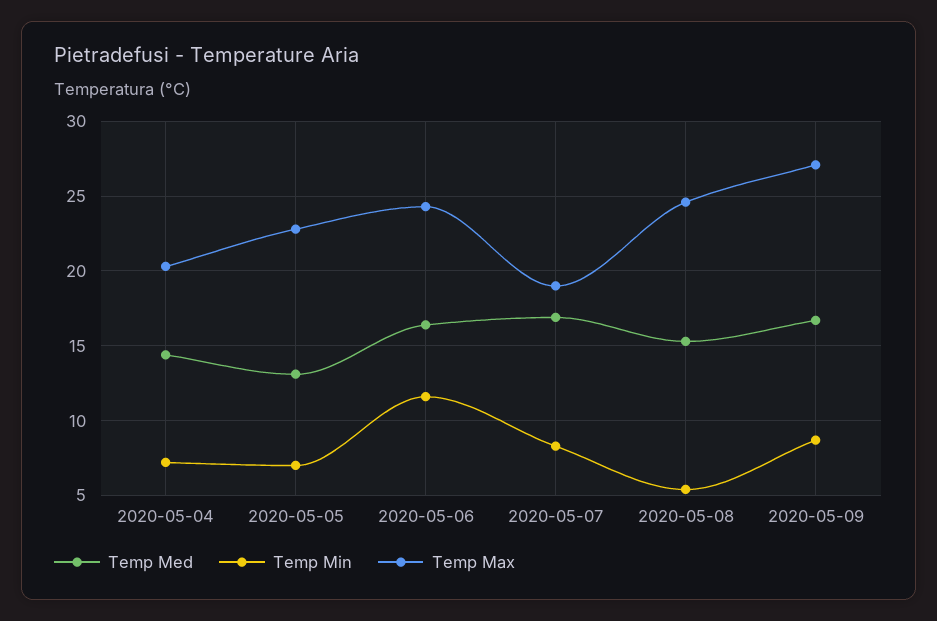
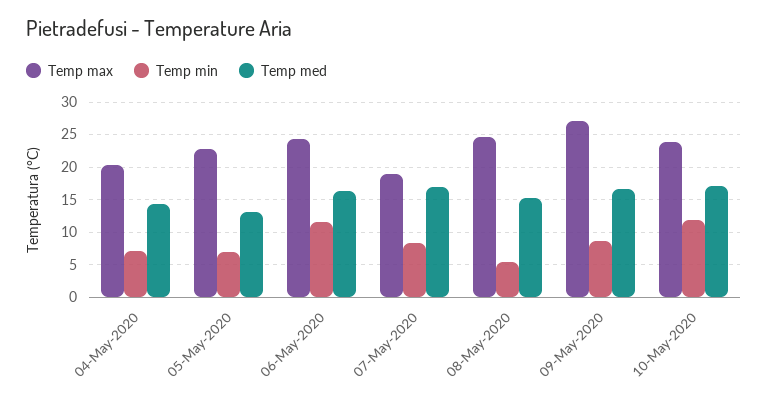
Temp Max, 10-May-2020: none -> 24
Temp Min, 10-May-2020: none -> 12
Temp Med, 10-May-2020: none -> 17

